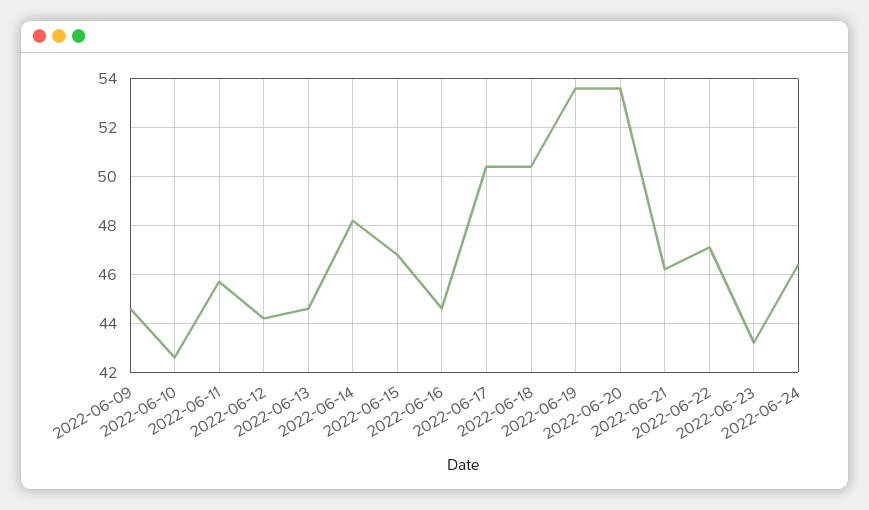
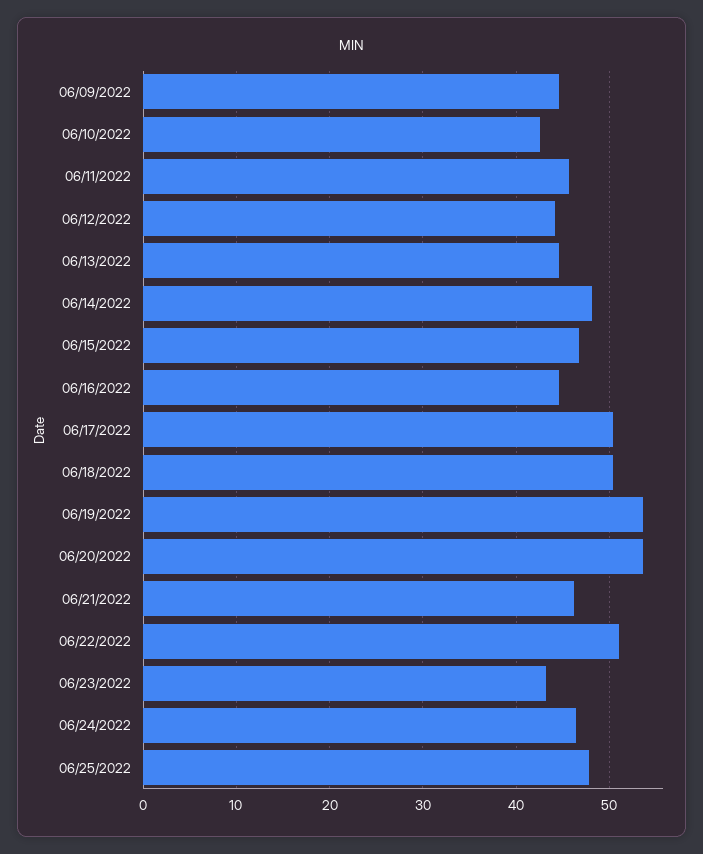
2022-06-22: 47 -> 51
06/25/2022: none -> 48

